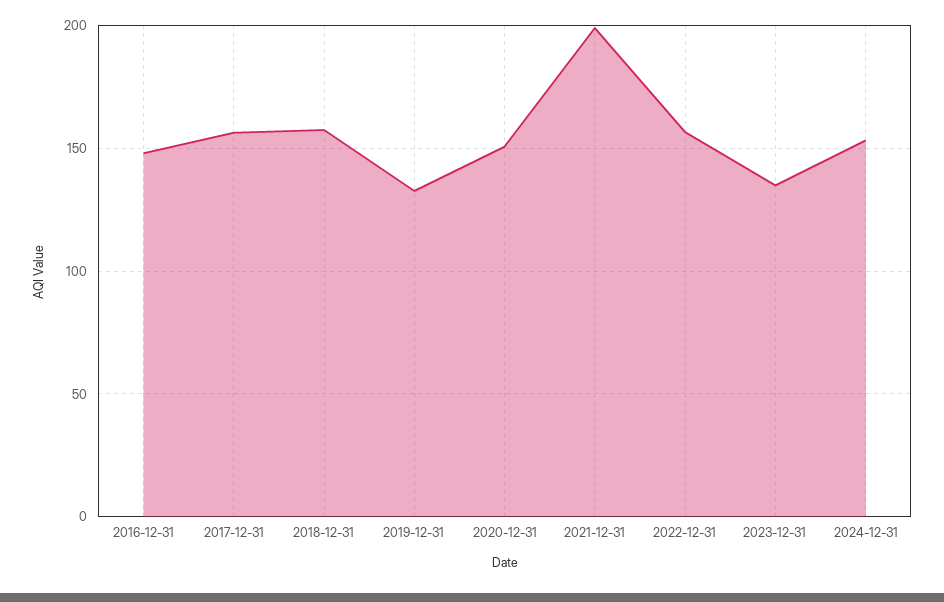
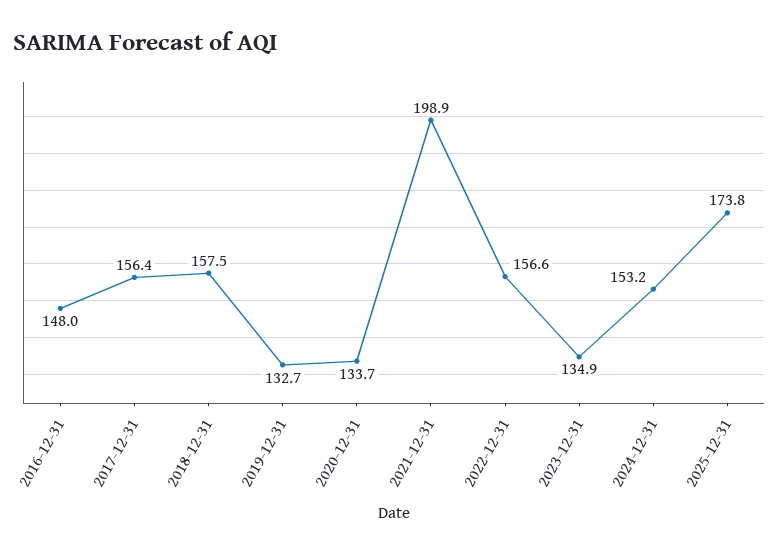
2020-12-31: 150 -> 133.7
2025-12-31: none -> 173.8

